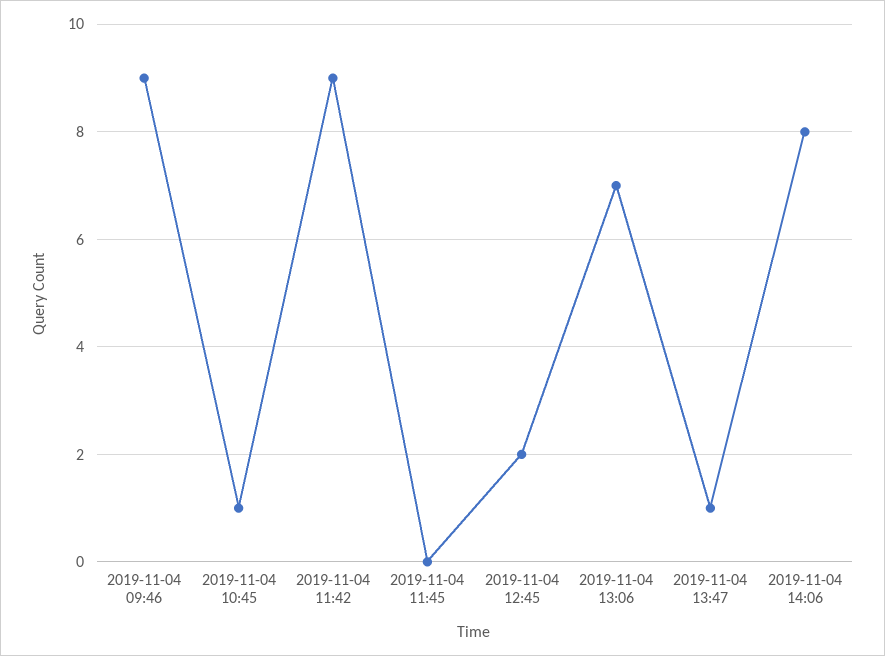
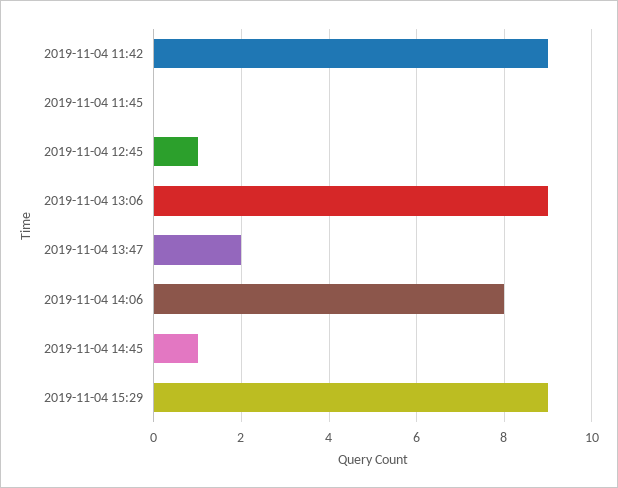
2019-11-04 09:46: 9 -> none
2019-11-04 10:45: 1 -> none
2019-11-04 12:45: 2 -> 1
2019-11-04 13:06: 7 -> 9
2019-11-04 13:47: 1 -> 2
2019-11-04 14:45: none -> 1
2019-11-04 15:29: none -> 9

